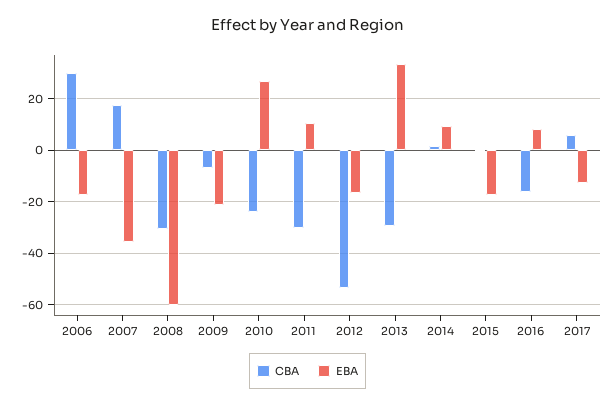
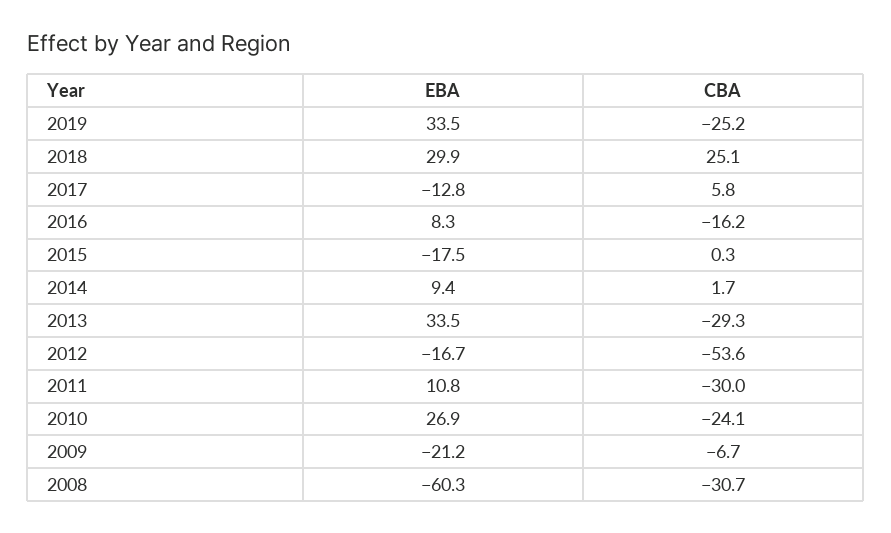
CBA, 2006: 30 -> none
EBA, 2006: -17.5 -> none
CBA, 2007: 17.5 -> none
EBA, 2007: -35 -> none
EBA, 2019: none -> 33.5
CBA, 2019: none -> -25.2
EBA, 2018: none -> 29.9
CBA, 2018: none -> 25.1

